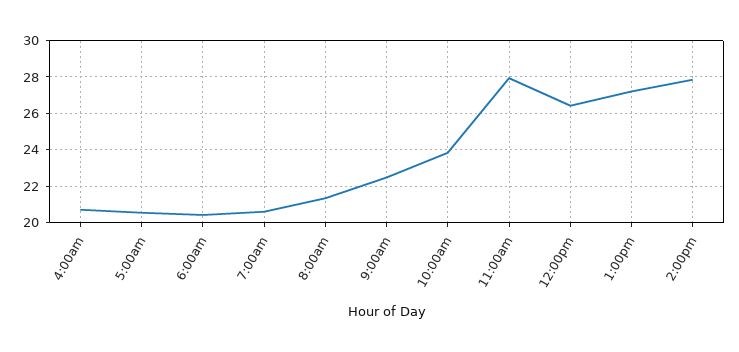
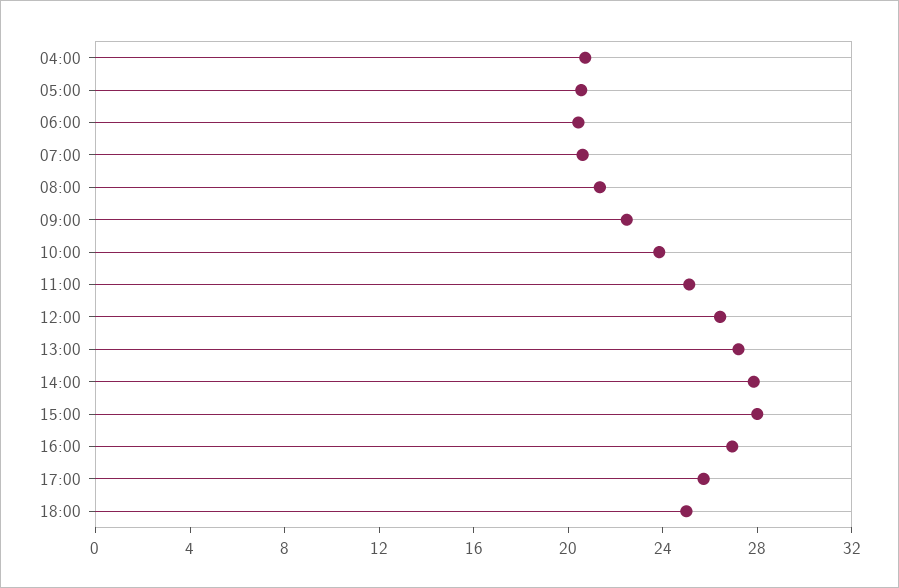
11:00am: 28 -> 25
15:00: none -> 28
16:00: none -> 27
17:00: none -> 26
18:00: none -> 25

